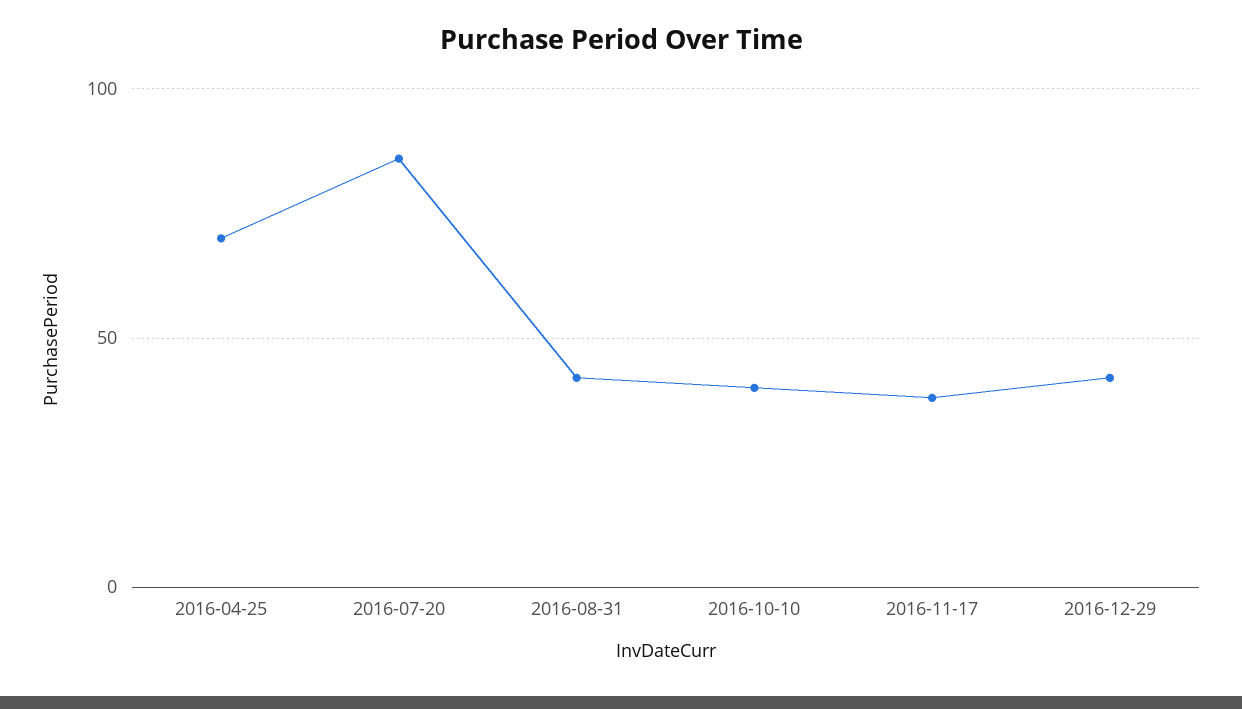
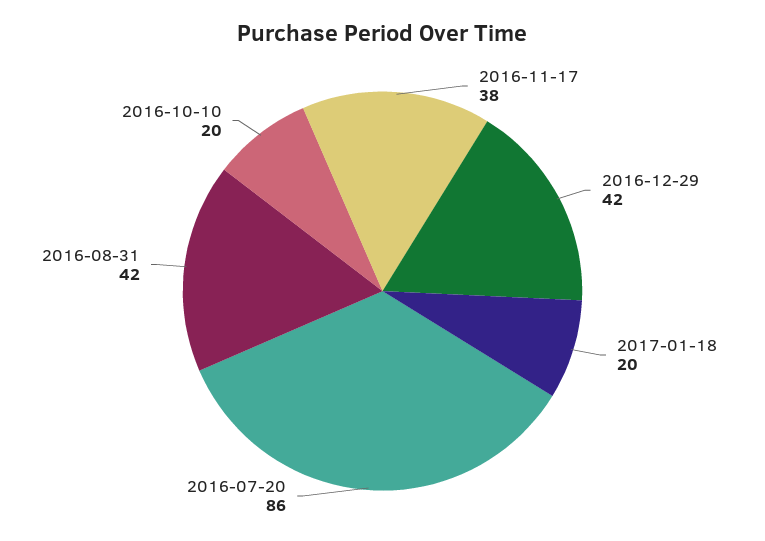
2016-04-25: 70 -> none
2016-10-10: 40 -> 20
2017-01-18: none -> 20

